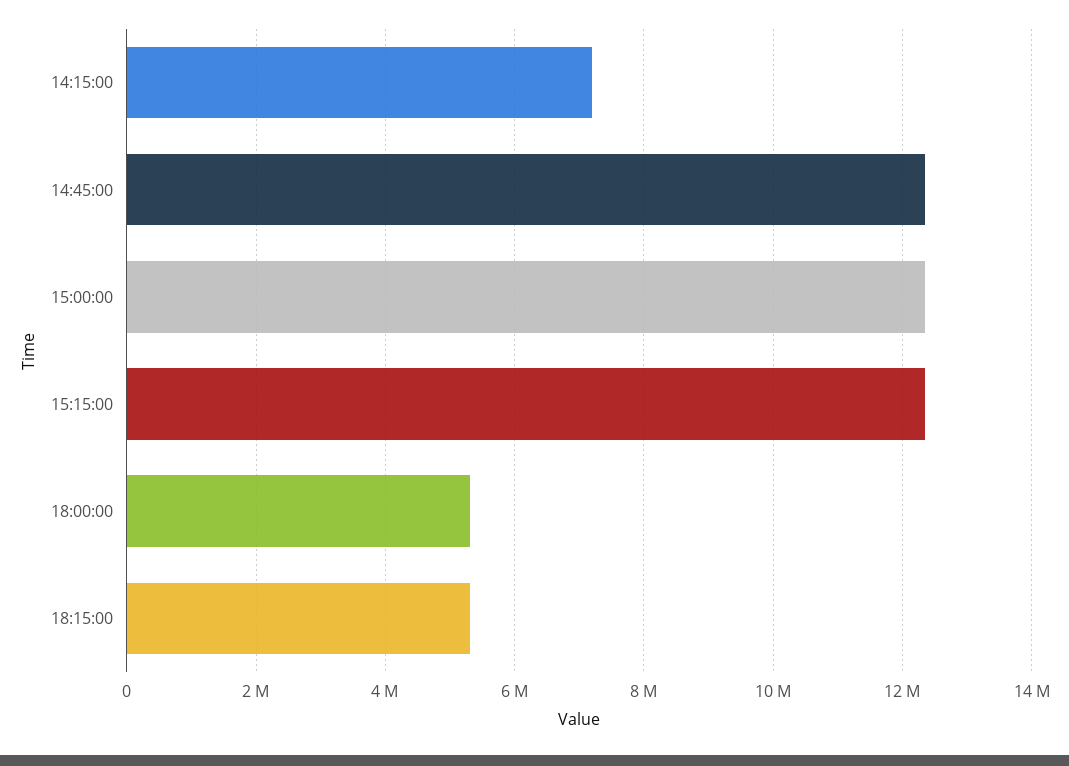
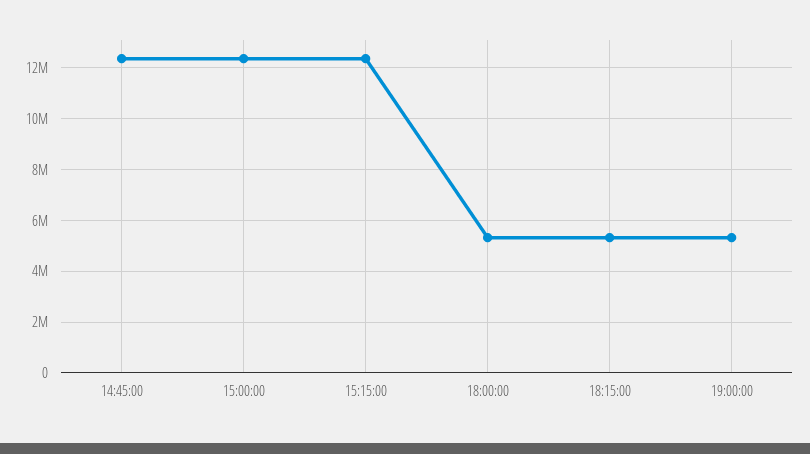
14:15:00: 7200000 -> none
19:00:00: none -> 5250000

